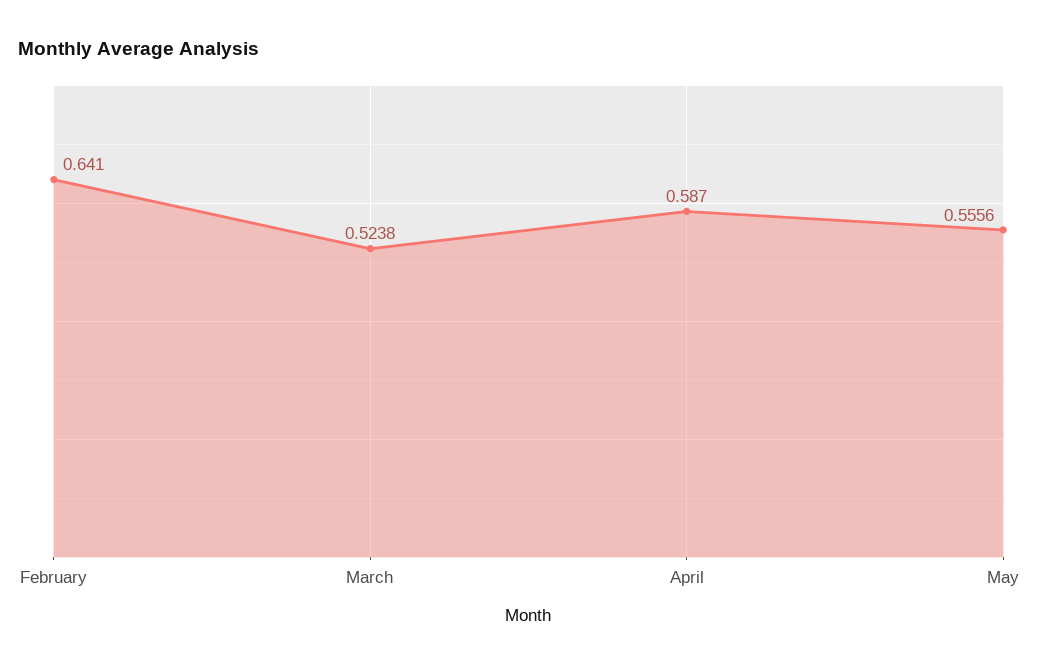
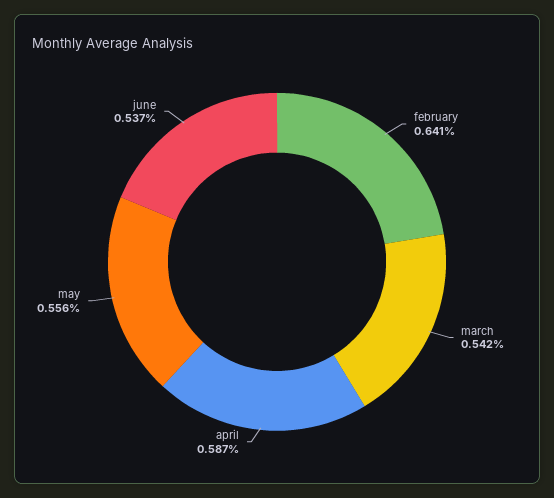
March: 0.5238 -> 0.542
june: none -> 0.537

